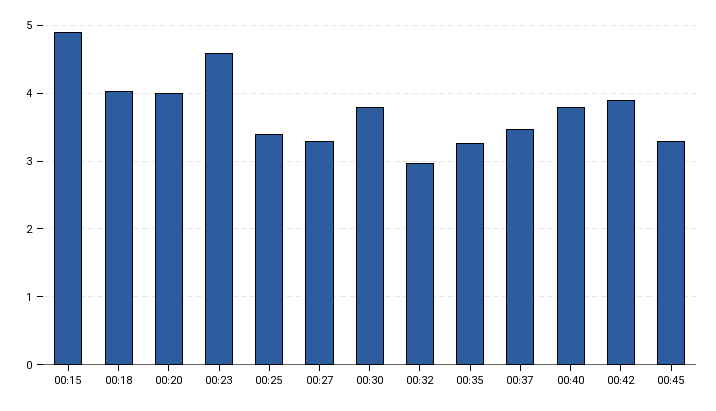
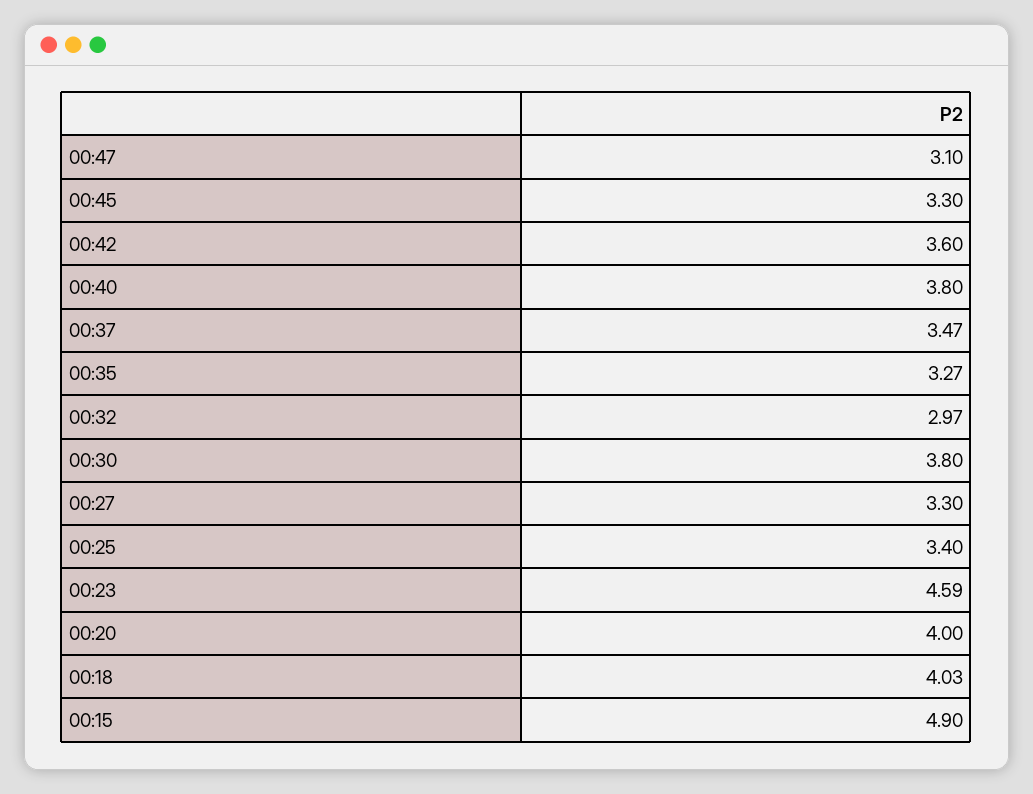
00:42: 3.9 -> 3.6
00:47: none -> 3.1

